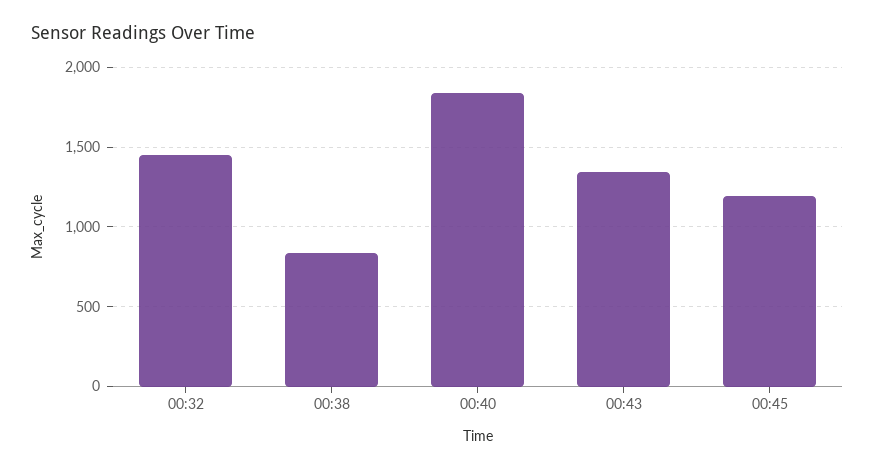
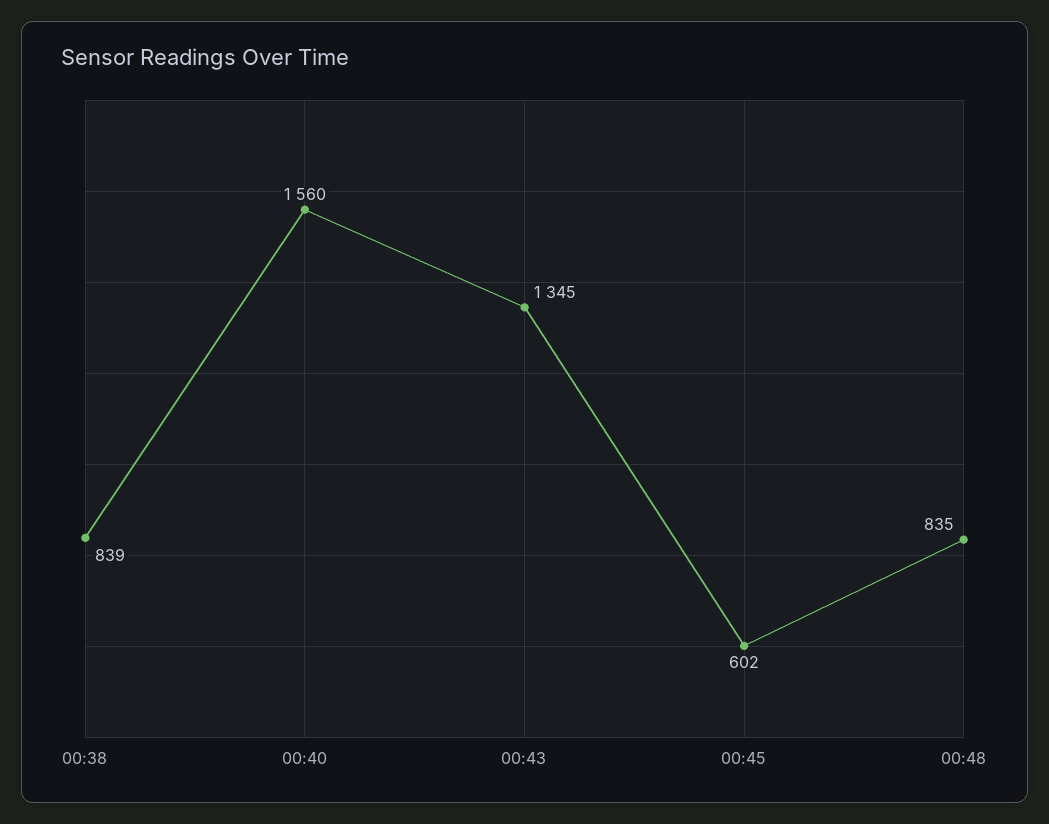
00:32: 1450 -> none
00:40: 1850 -> 1560
00:45: 1200 -> 602
00:48: none -> 835

